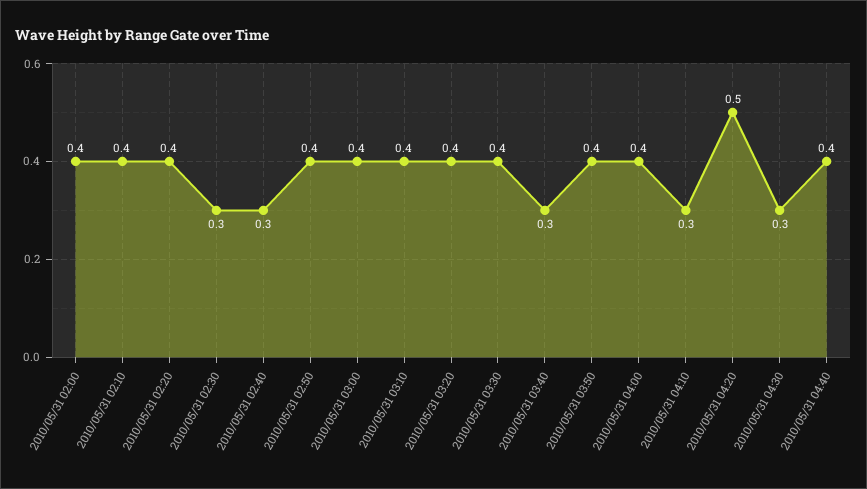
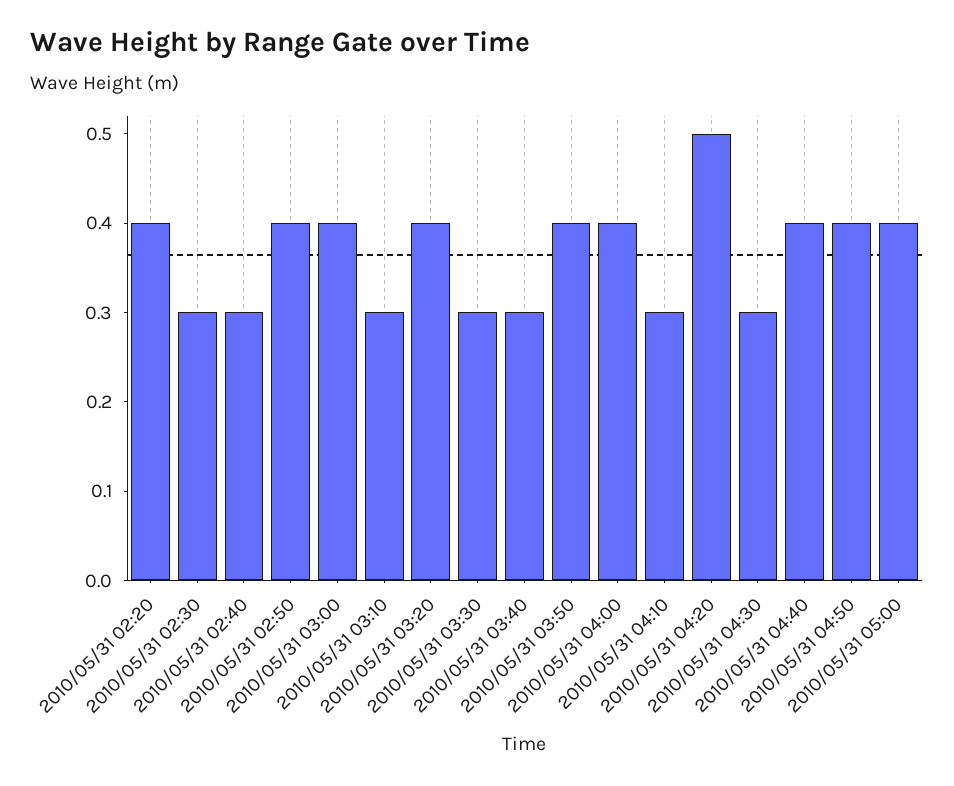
2010/05/31 02:00: 0.4 -> none
2010/05/31 02:10: 0.4 -> none
2010/05/31 03:10: 0.4 -> 0.3
2010/05/31 03:30: 0.4 -> 0.3
2010/05/31 04:50: none -> 0.4
2010/05/31 05:00: none -> 0.4

